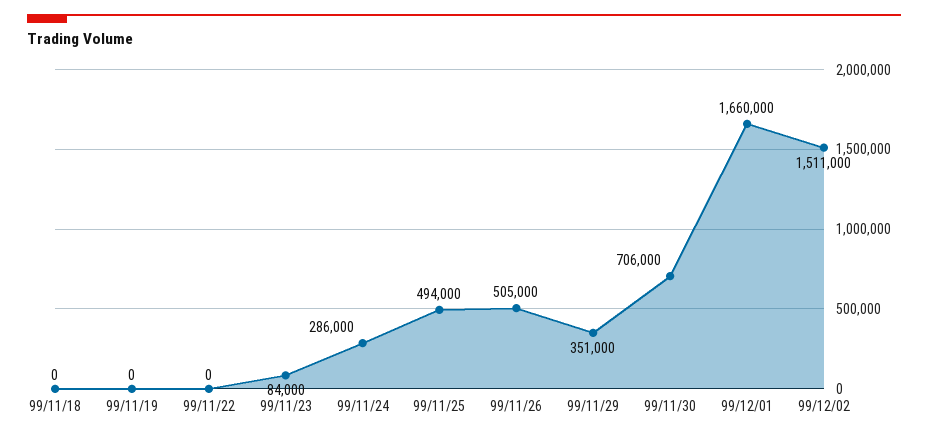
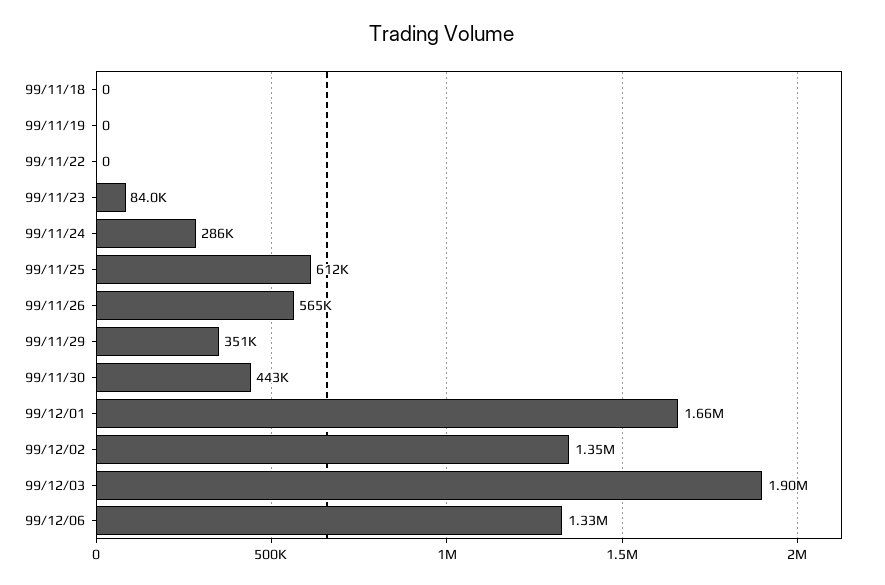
99/11/25: 494000 -> 612000
99/11/26: 505000 -> 565000
99/11/30: 706000 -> 443000
99/12/02: 1511000 -> 1350000
99/12/03: none -> 1900000
99/12/06: none -> 1330000

